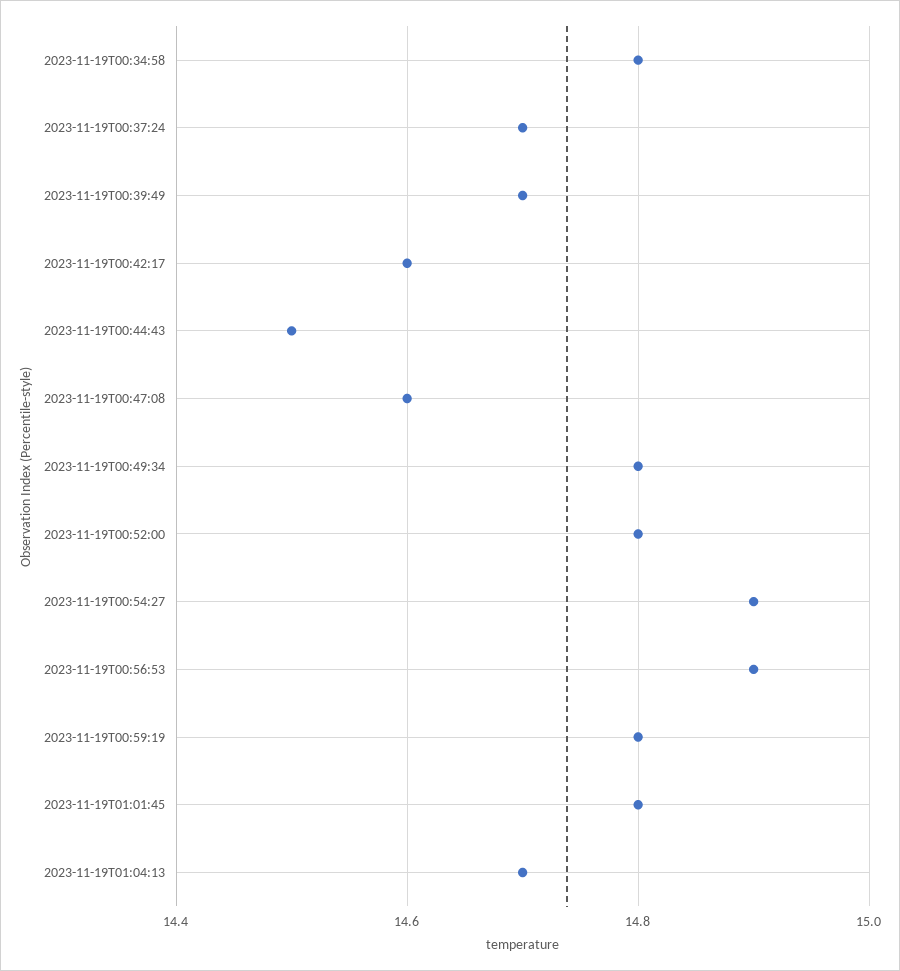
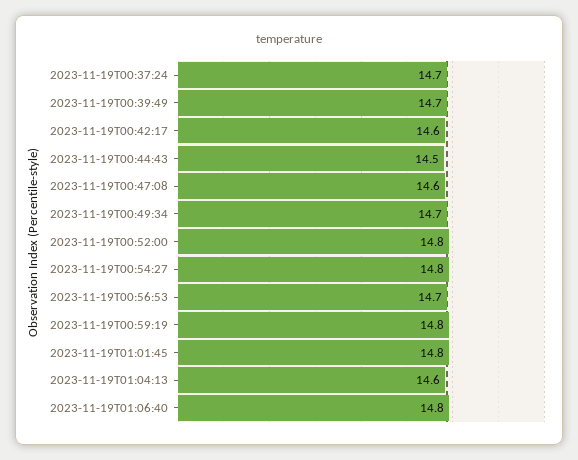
2023-11-19T00:34:58: 14.8 -> none
2023-11-19T00:49:34: 14.8 -> 14.7
2023-11-19T00:54:27: 14.9 -> 14.8
2023-11-19T00:56:53: 14.9 -> 14.7
2023-11-19T01:04:13: 14.7 -> 14.6
2023-11-19T01:06:40: none -> 14.8

